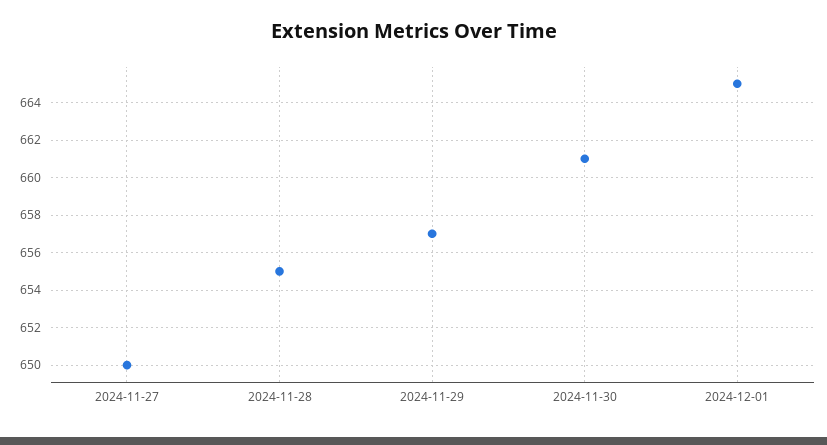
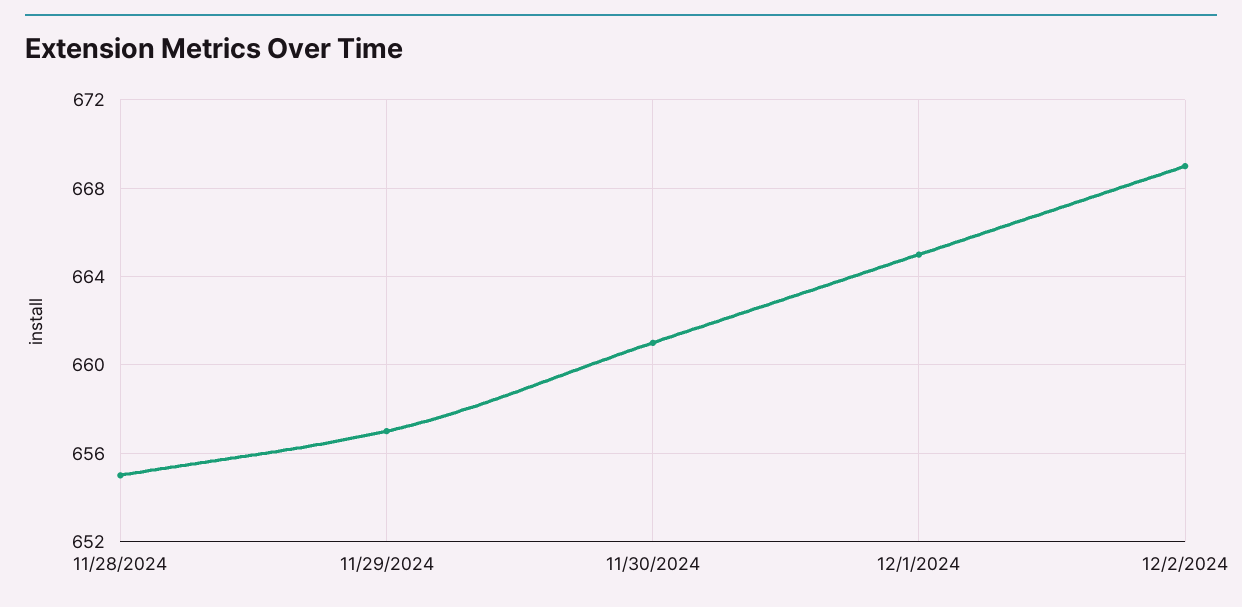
2024-11-27: 650 -> none
12/2/2024: none -> 669

